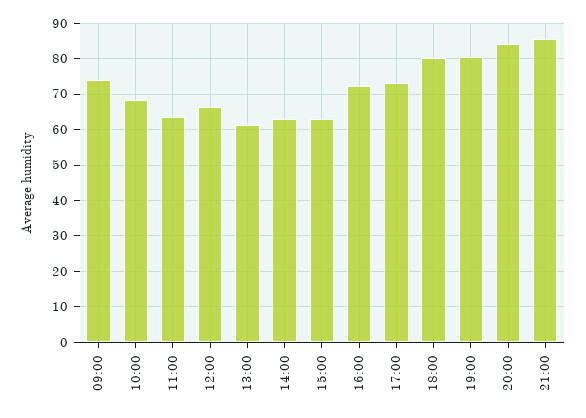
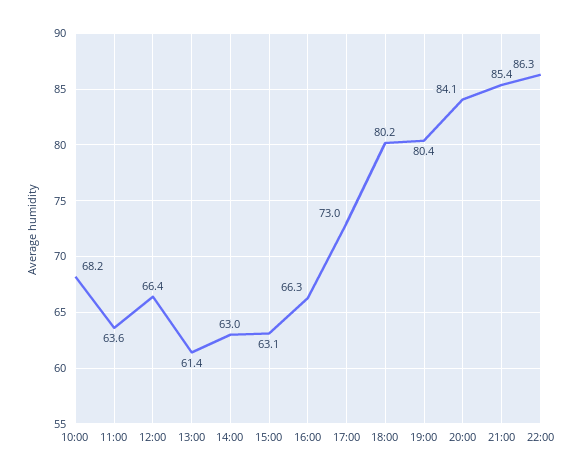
09:00: 74 -> none
16:00: 72 -> 66.3
22:00: none -> 86.3

